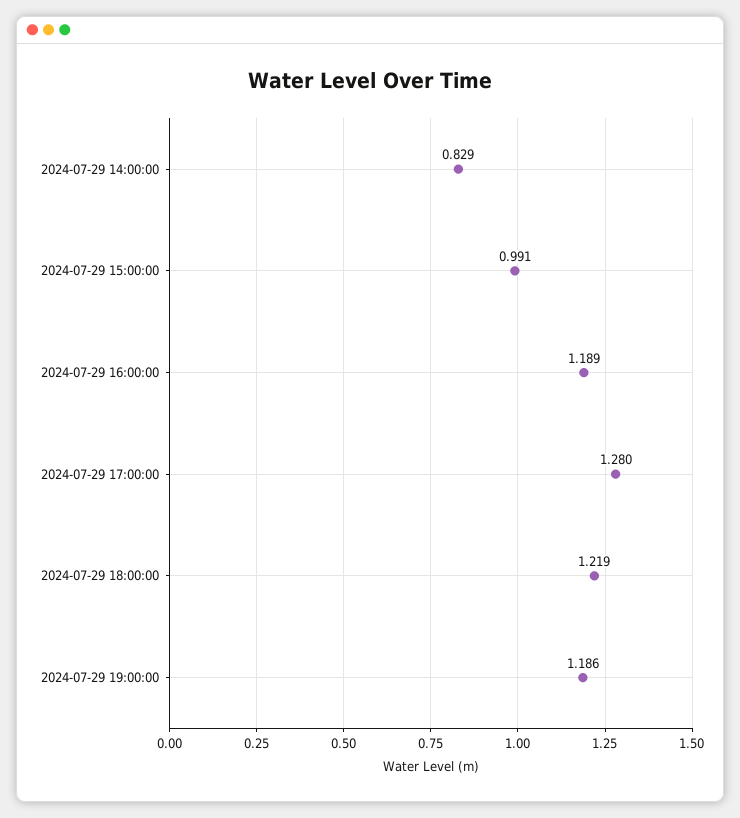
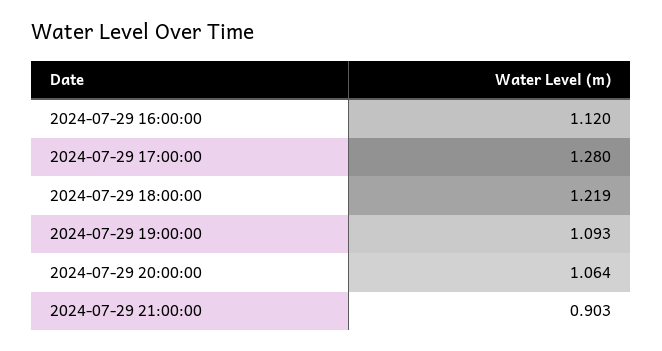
2024-07-29 14:00:00: 0.829 -> none
2024-07-29 15:00:00: 0.991 -> none
2024-07-29 16:00:00: 1.189 -> 1.12
2024-07-29 19:00:00: 1.186 -> 1.093
2024-07-29 20:00:00: none -> 1.064
2024-07-29 21:00:00: none -> 0.903

